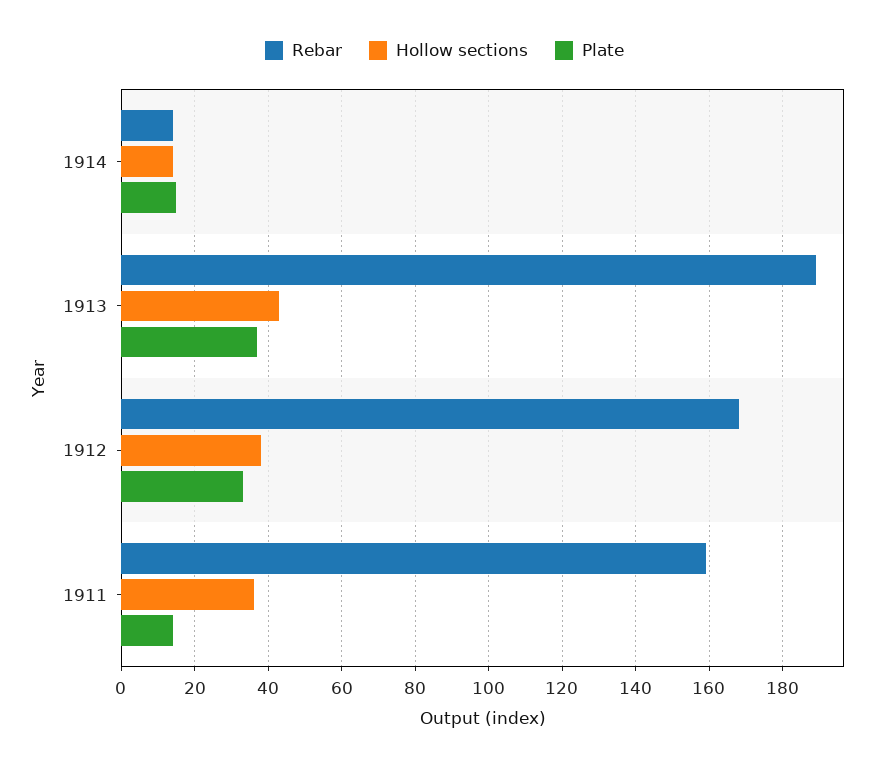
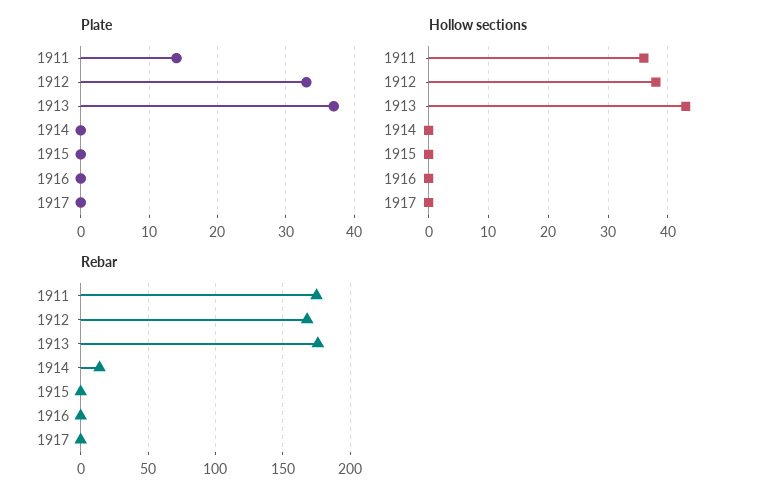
Hollow sections, 1914: 15 -> 0
Plate, 1914: 15 -> 0
Rebar, 1913: 190 -> 175
Rebar, 1911: 160 -> 175
Plate, 1915: none -> 0
Plate, 1916: none -> 0
Plate, 1917: none -> 0
Hollow sections, 1915: none -> 0
Hollow sections, 1916: none -> 0
Hollow sections, 1917: none -> 0
Rebar, 1915: none -> 0
Rebar, 1916: none -> 0
Rebar, 1917: none -> 0

